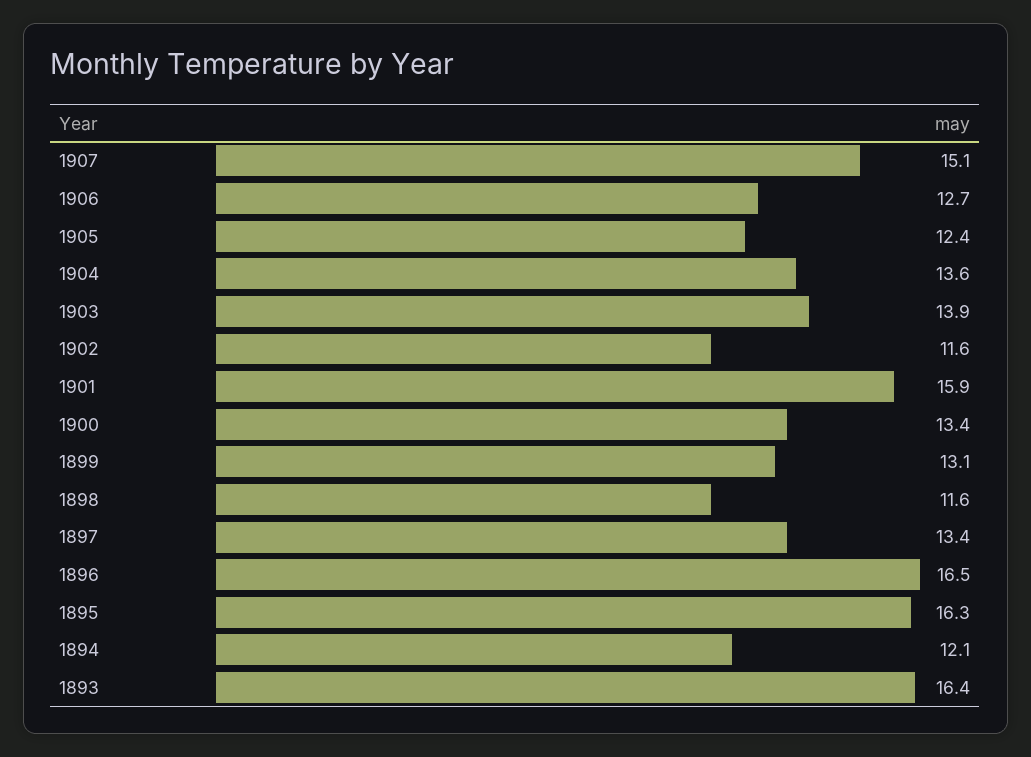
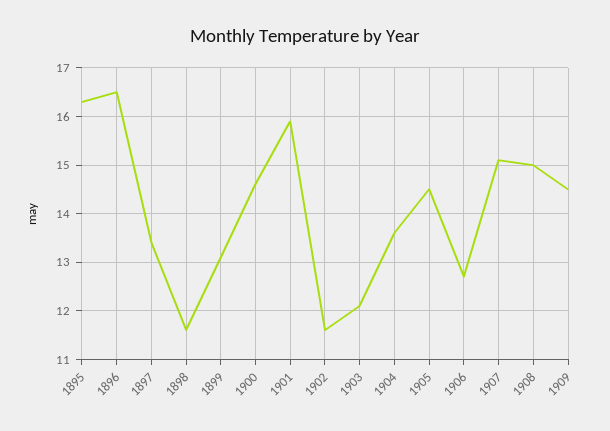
1905: 12.4 -> 14.5
1903: 13.9 -> 12
1900: 13.4 -> 14.5
1894: 12.1 -> none
1893: 16.4 -> none
1908: none -> 15
1909: none -> 14.5

